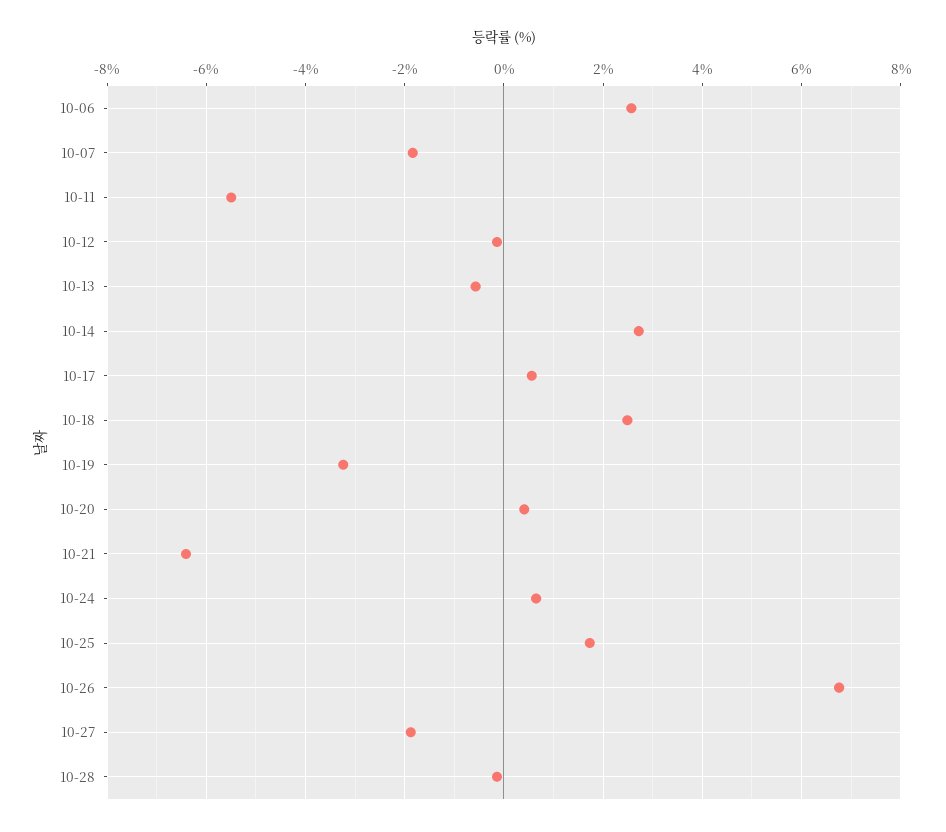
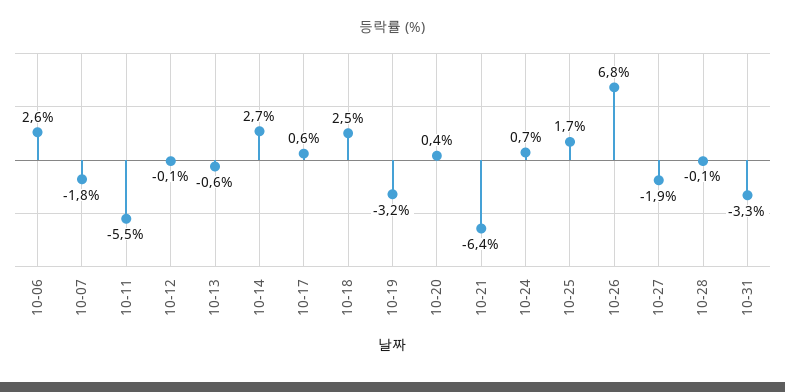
10-31: none -> -3.3

